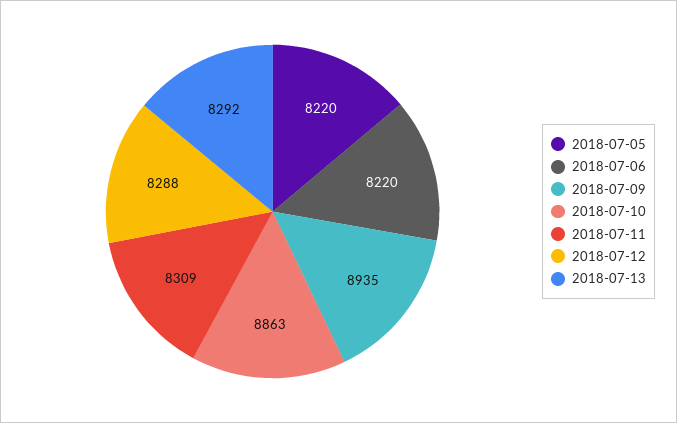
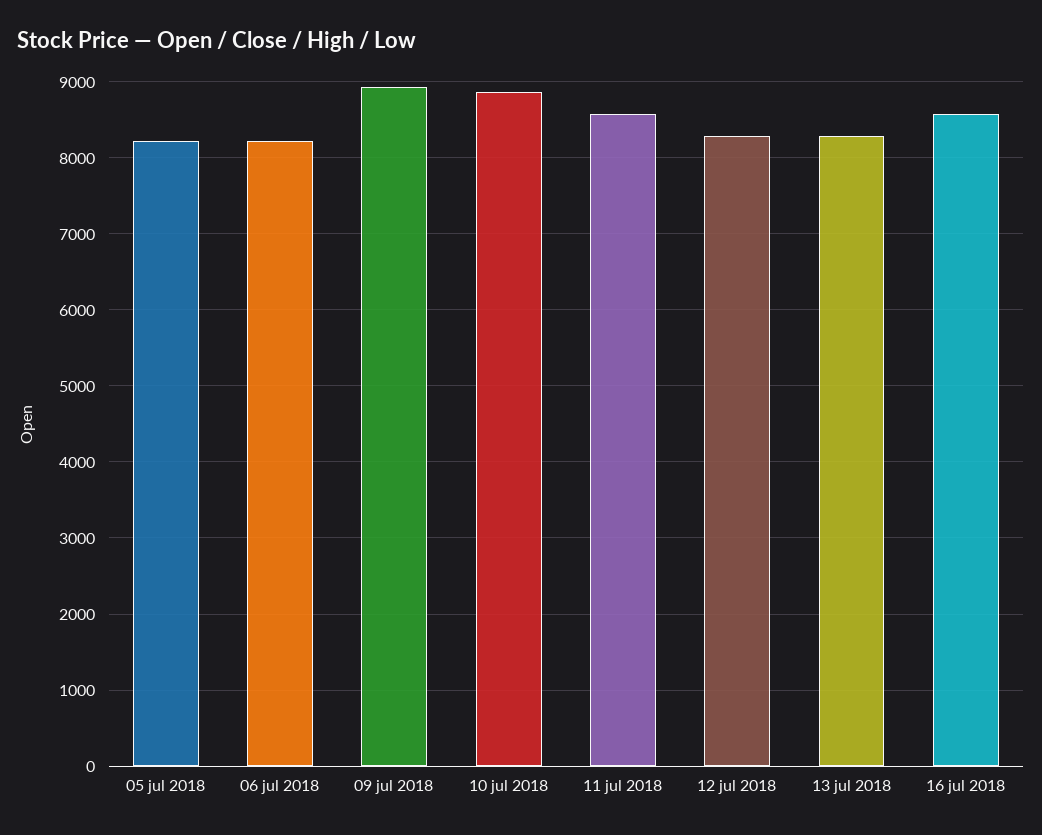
2018-07-11: 8309 -> 8600
16 jul 2018: none -> 8600

